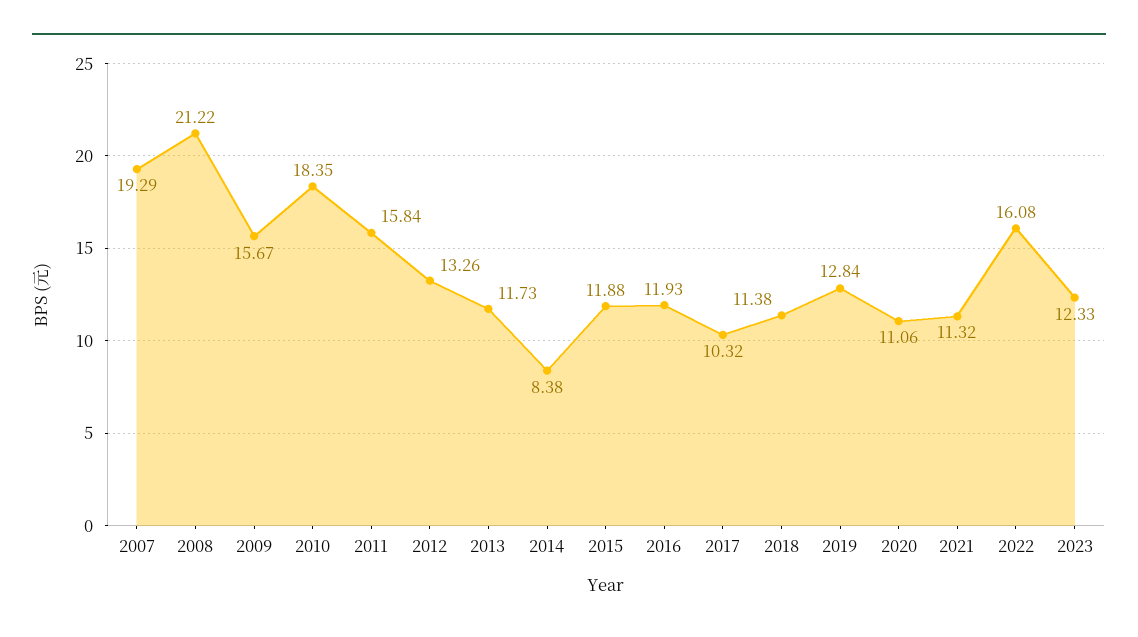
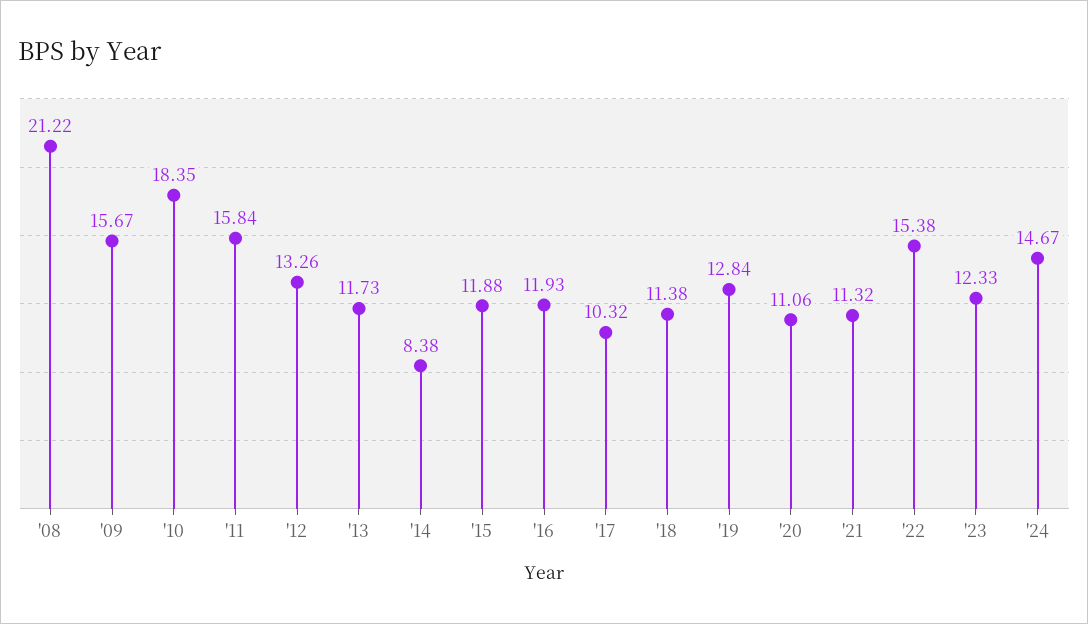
2007: 19.29 -> none
2022: 16.08 -> 15.38
'24: none -> 14.67

